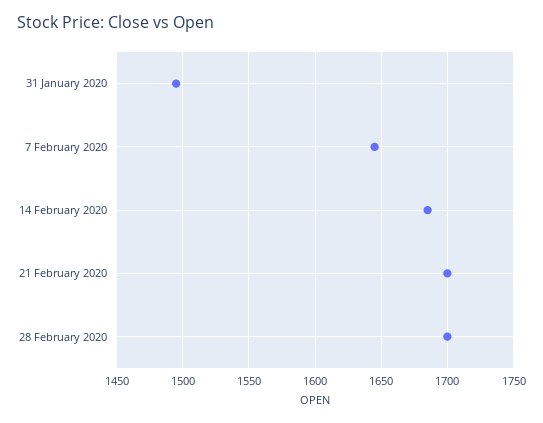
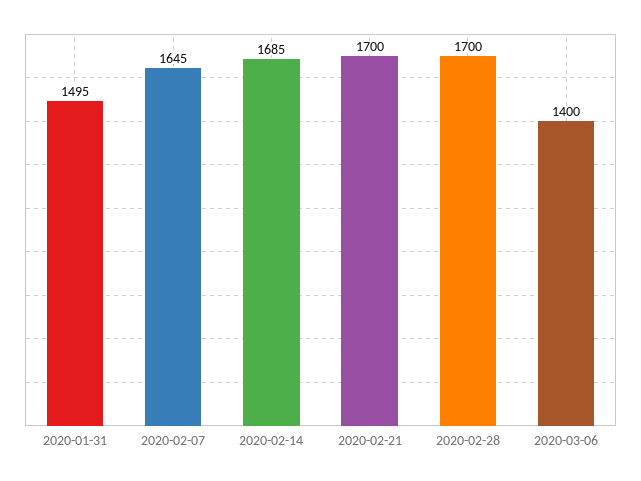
2020-03-06: none -> 1400

